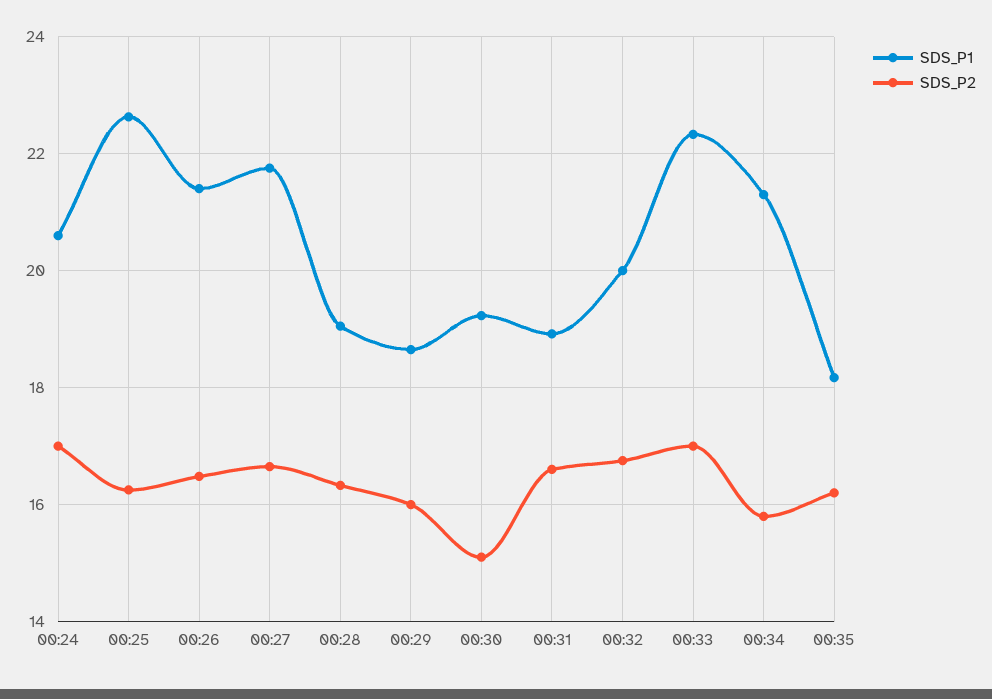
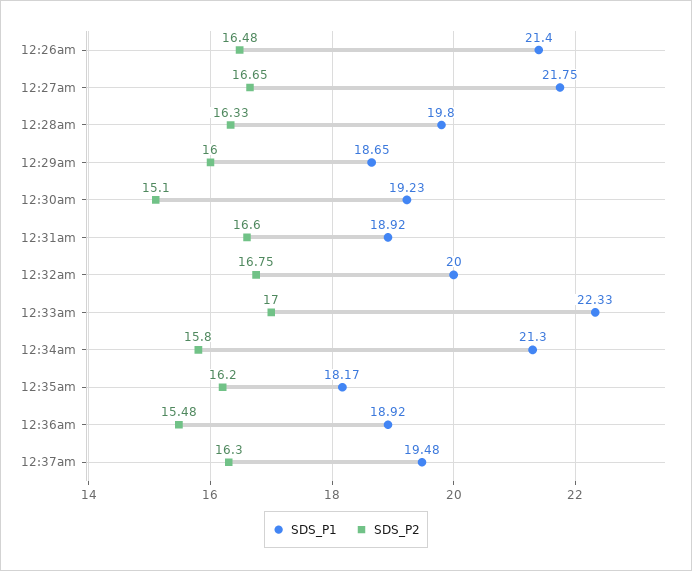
SDS_P1, 00:24: 20.6 -> none
SDS_P2, 00:24: 17 -> none
SDS_P1, 00:25: 22.6 -> none
SDS_P2, 00:25: 16.2 -> none
SDS_P1, 00:28: 19 -> 19.8
SDS_P1, 12:36am: none -> 18.92
SDS_P2, 12:36am: none -> 15.48
SDS_P1, 12:37am: none -> 19.48
SDS_P2, 12:37am: none -> 16.3

